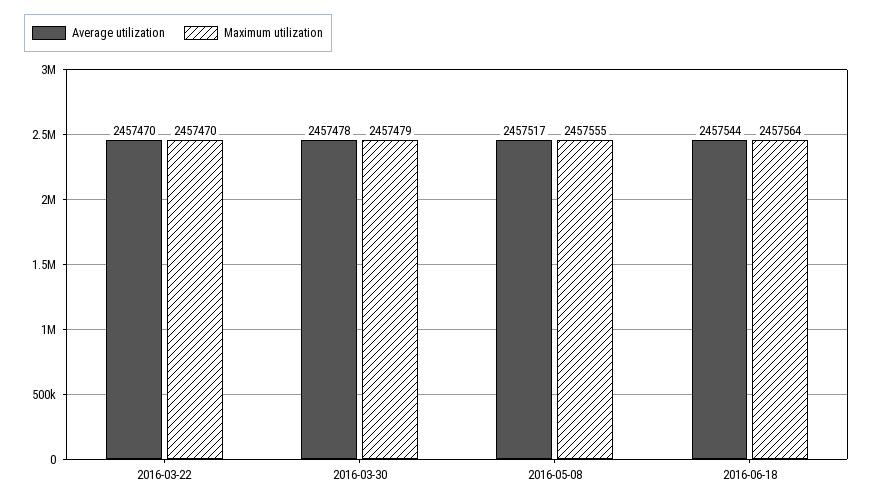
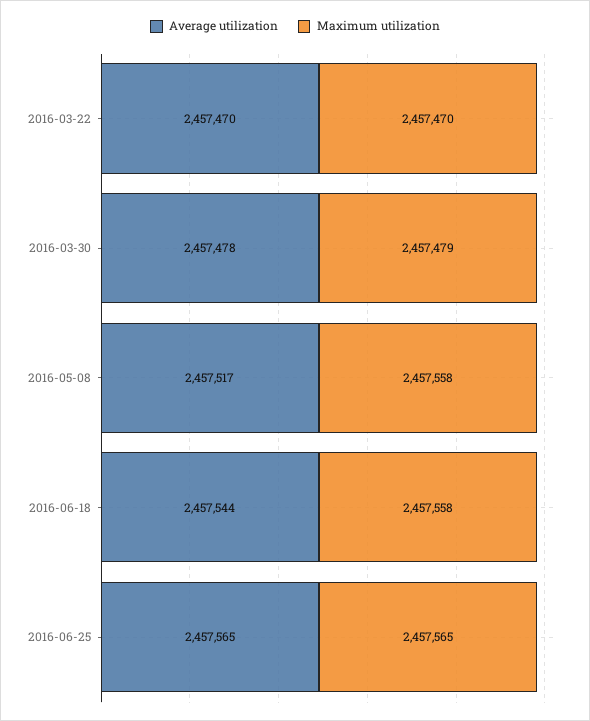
Maximum utilization, 2016-05-08: 2457555 -> 2457558
Maximum utilization, 2016-06-18: 2457564 -> 2457558
Average utilization, 2016-06-25: none -> 2457565
Maximum utilization, 2016-06-25: none -> 2457565

